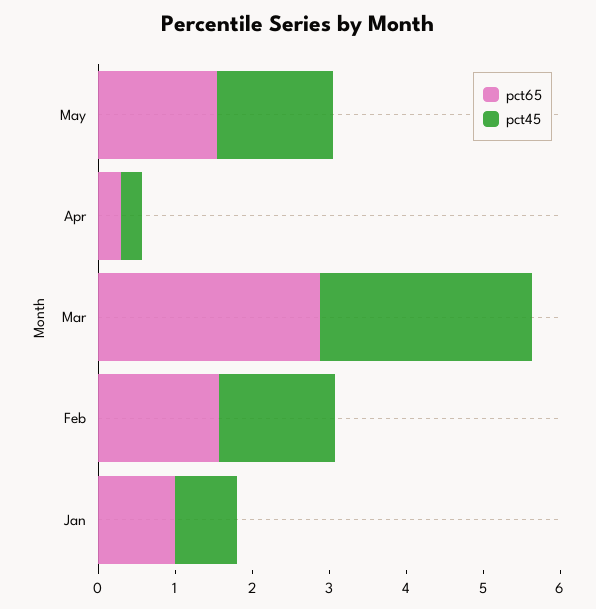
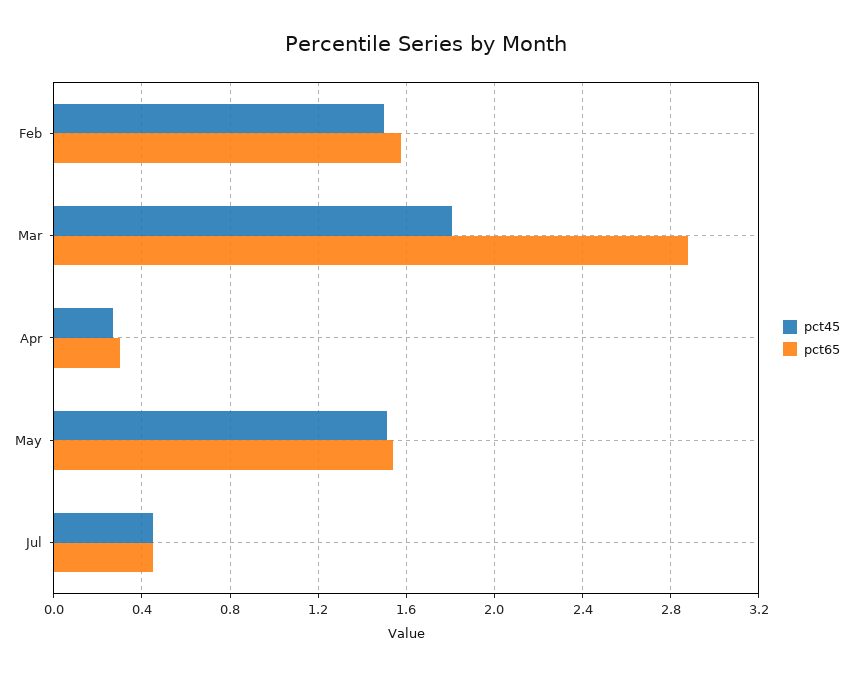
pct45, Mar: 2.8 -> 1.8
pct65, Jan: 1 -> none
pct45, Jan: 0.8 -> none
pct45, Jul: none -> 0.45
pct65, Jul: none -> 0.45

